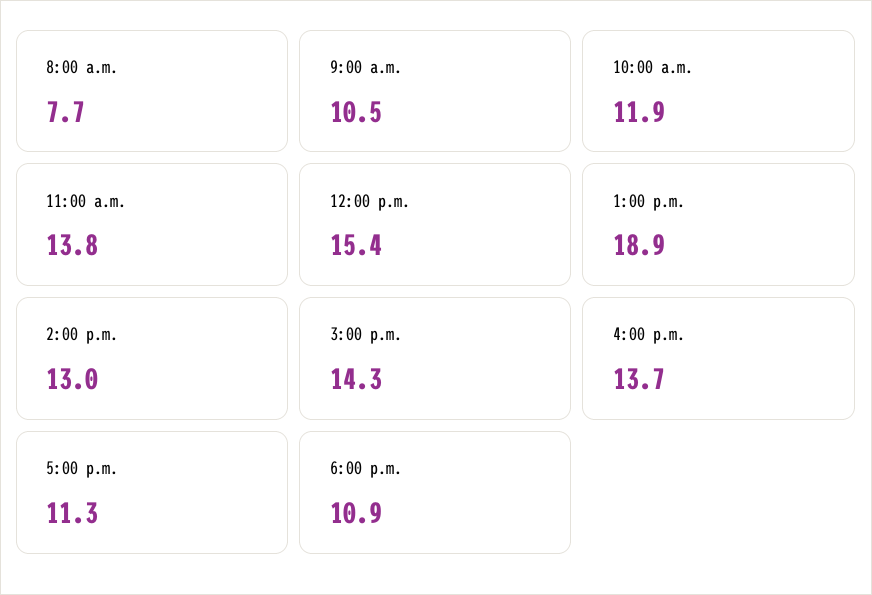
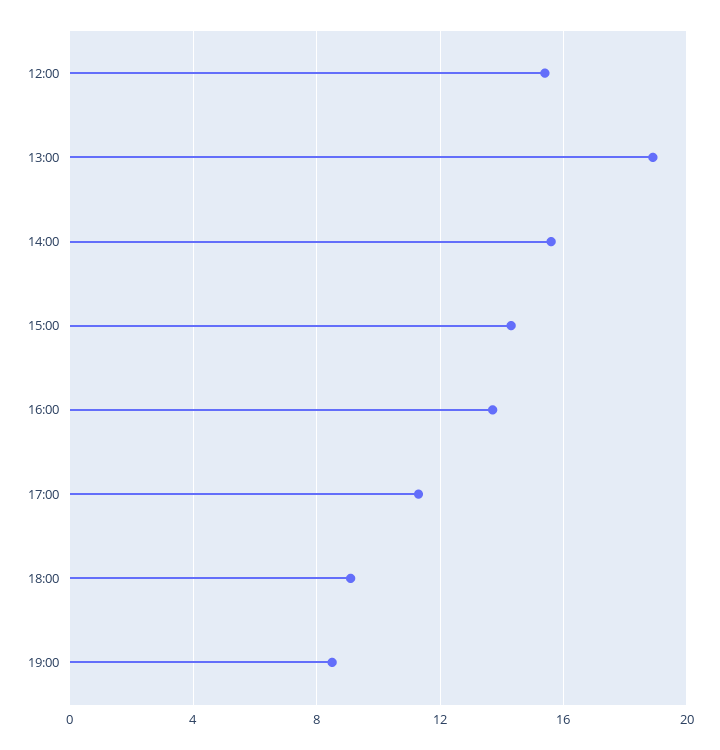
8:00 a.m.: 7.7 -> none
9:00 a.m.: 10.5 -> none
10:00 a.m.: 11.9 -> none
11:00 a.m.: 13.8 -> none
2:00 p.m.: 13 -> 15.5
6:00 p.m.: 10.9 -> 9
19:00: none -> 8.5

